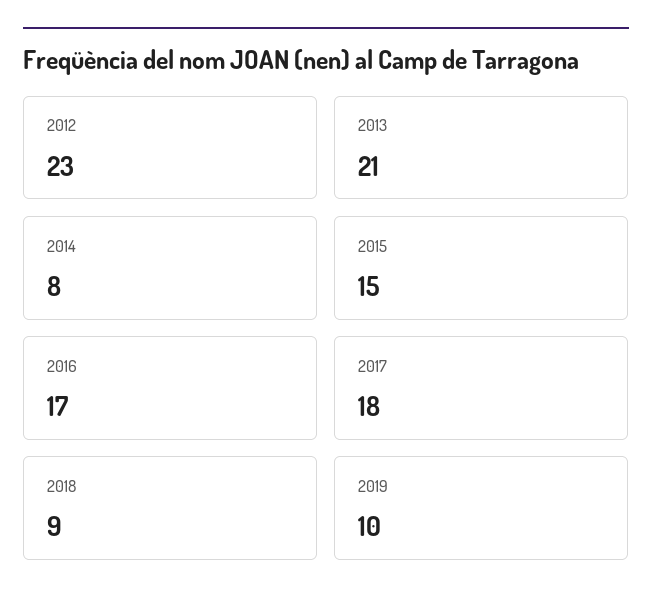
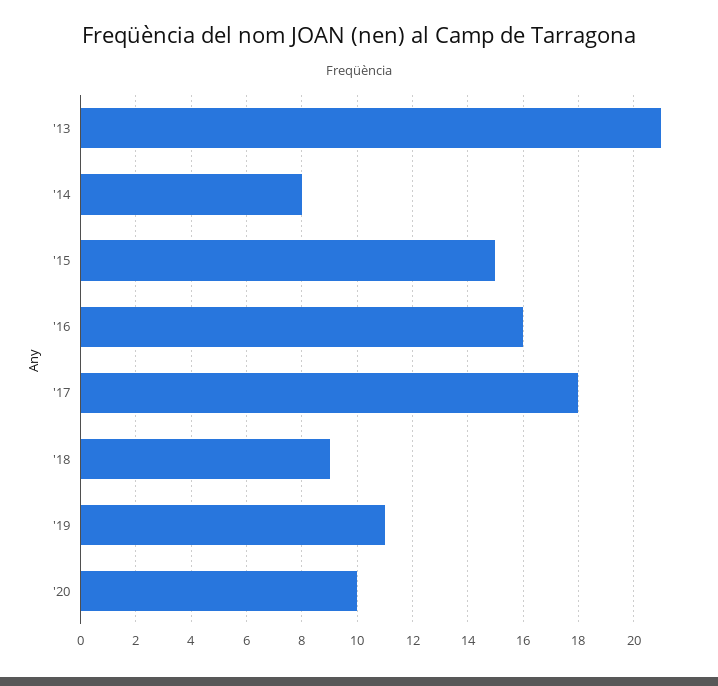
2012: 23 -> none
2016: 17 -> 16
2019: 10 -> 11
'20: none -> 10

